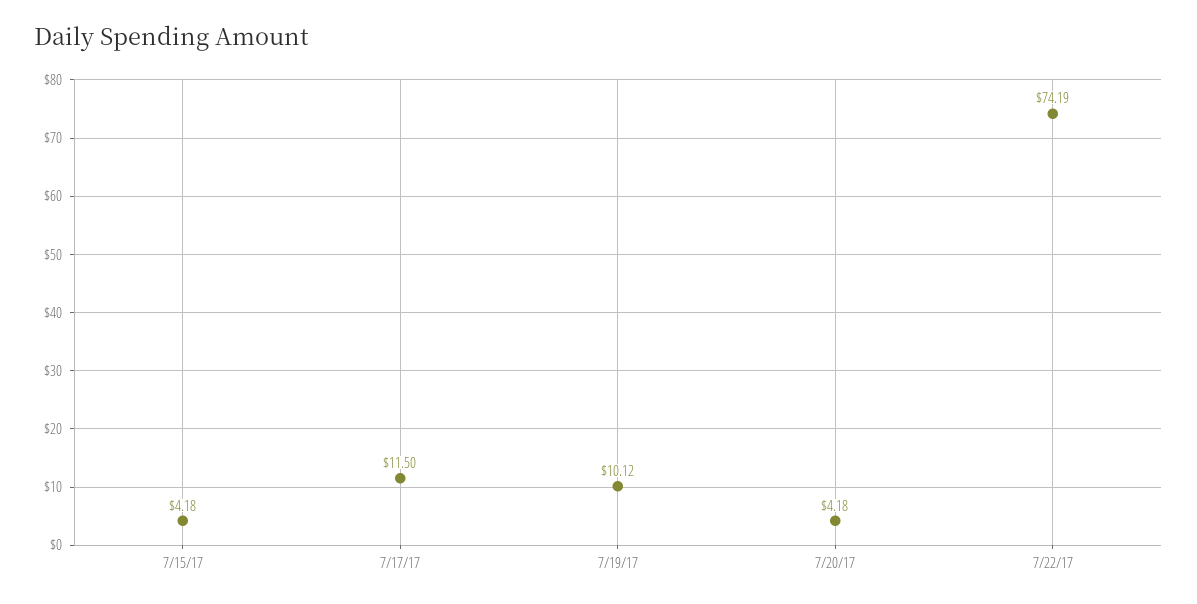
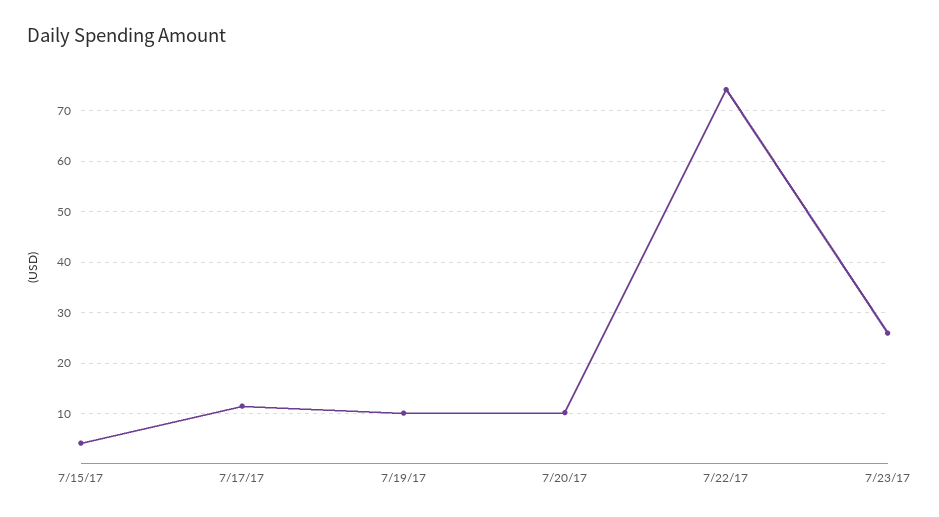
7/20/17: 4.18 -> 10
7/23/17: none -> 26

